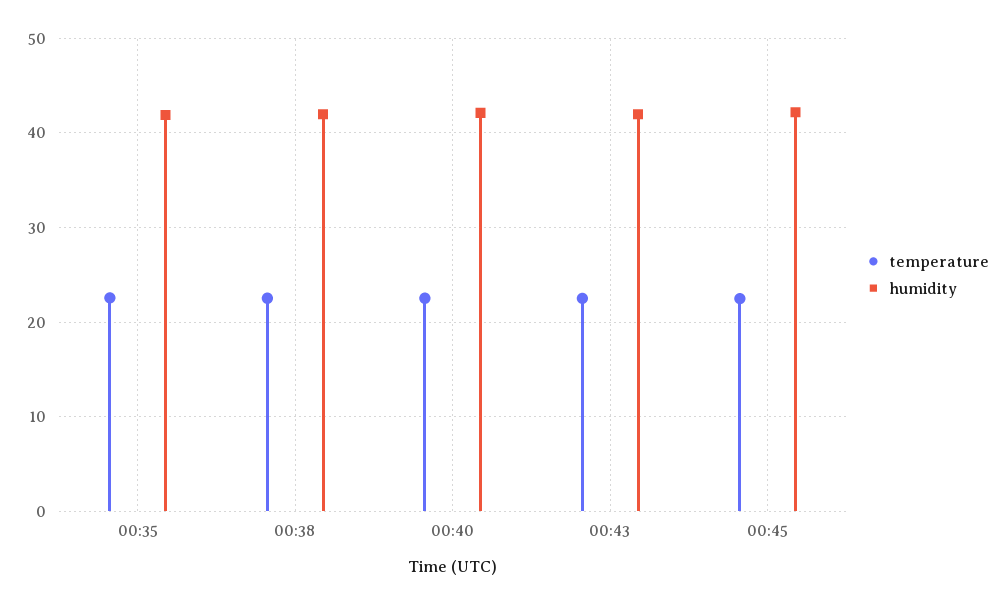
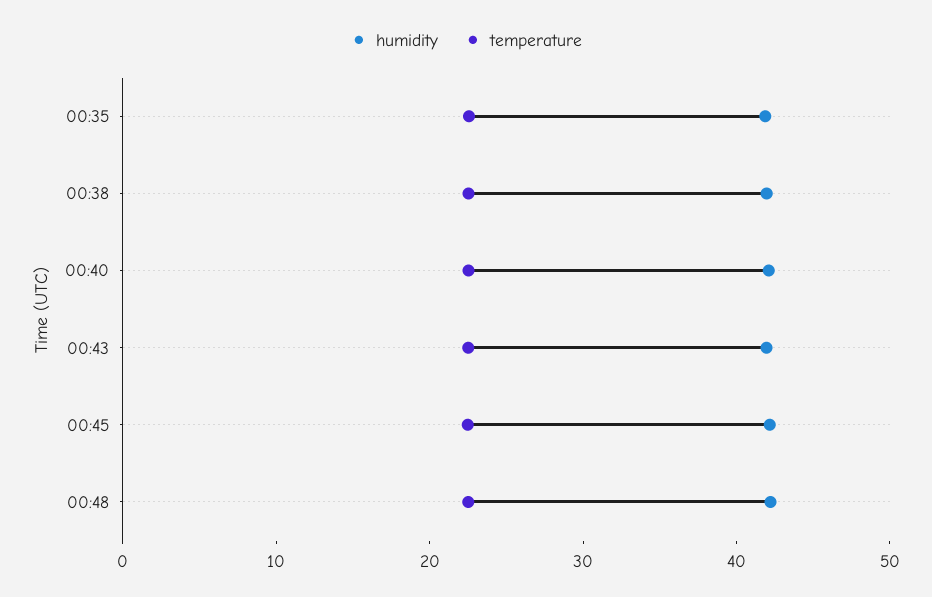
humidity, 00:48: none -> 42
temperature, 00:48: none -> 22

